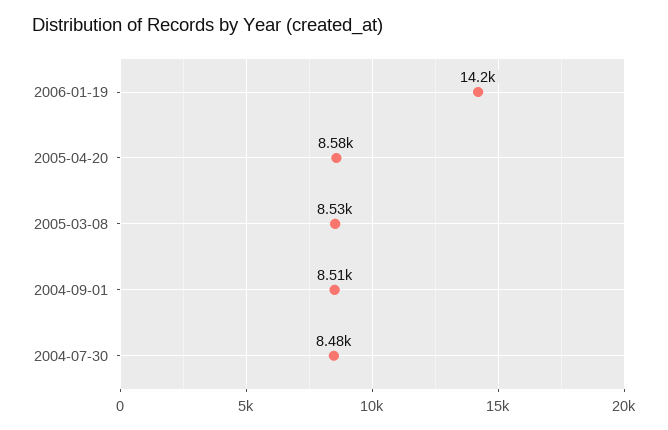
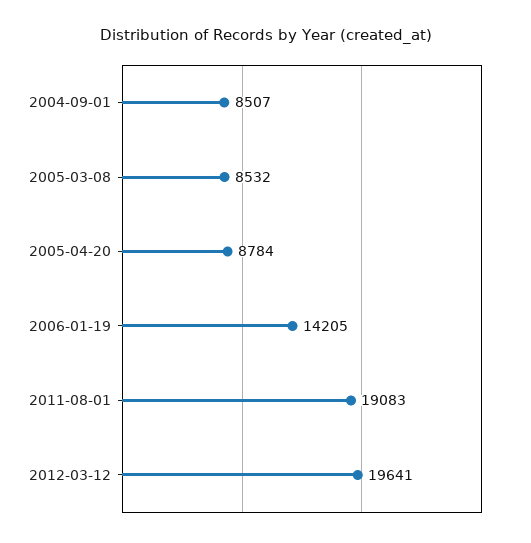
2005-04-20: 8580 -> 8784
2004-07-30: 8480 -> none
2011-08-01: none -> 19083
2012-03-12: none -> 19641

